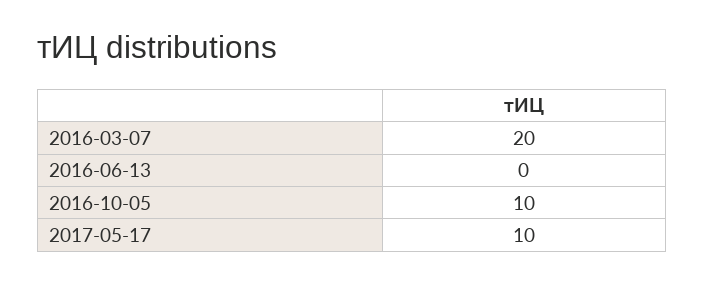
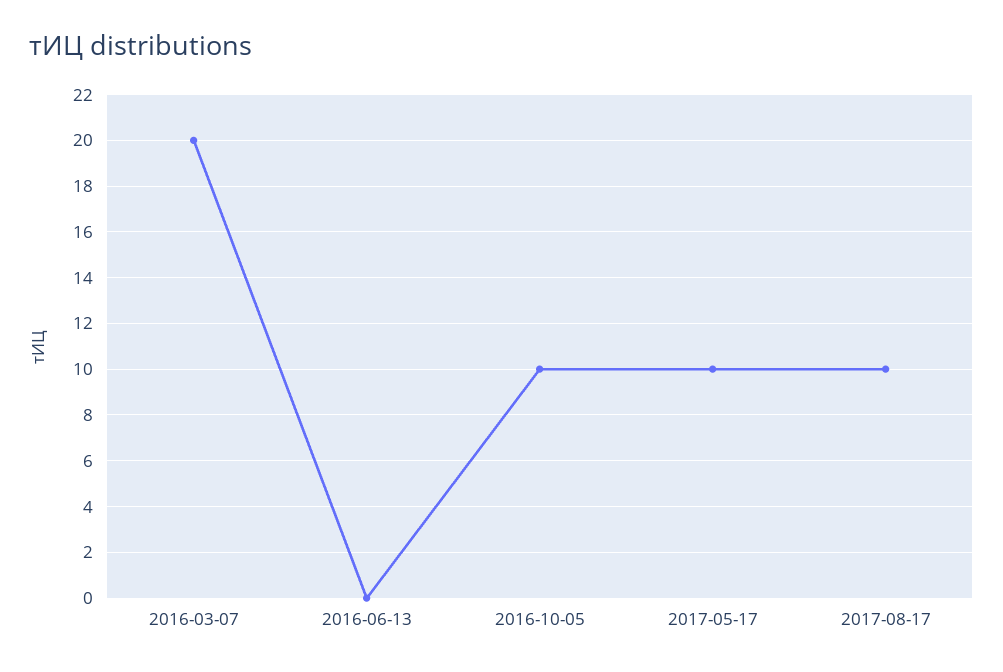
2017-08-17: none -> 10

